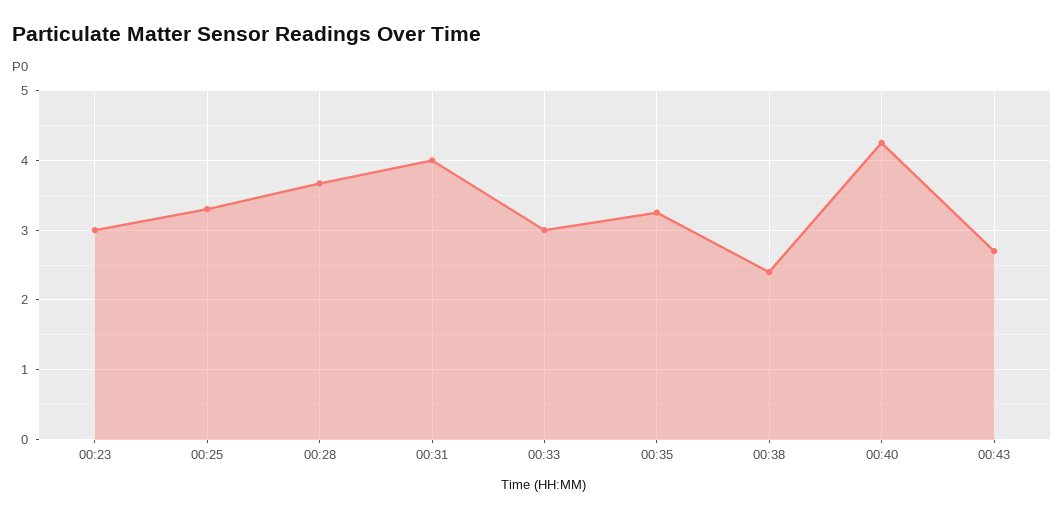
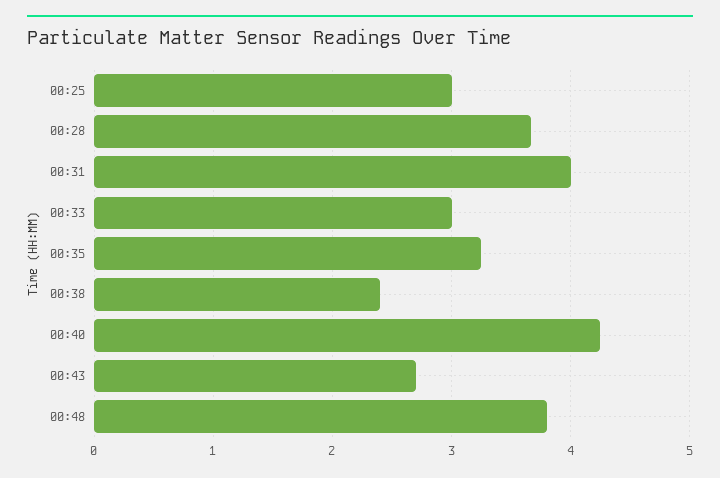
00:23: 3 -> none
00:25: 3.3 -> 3
00:48: none -> 3.8

